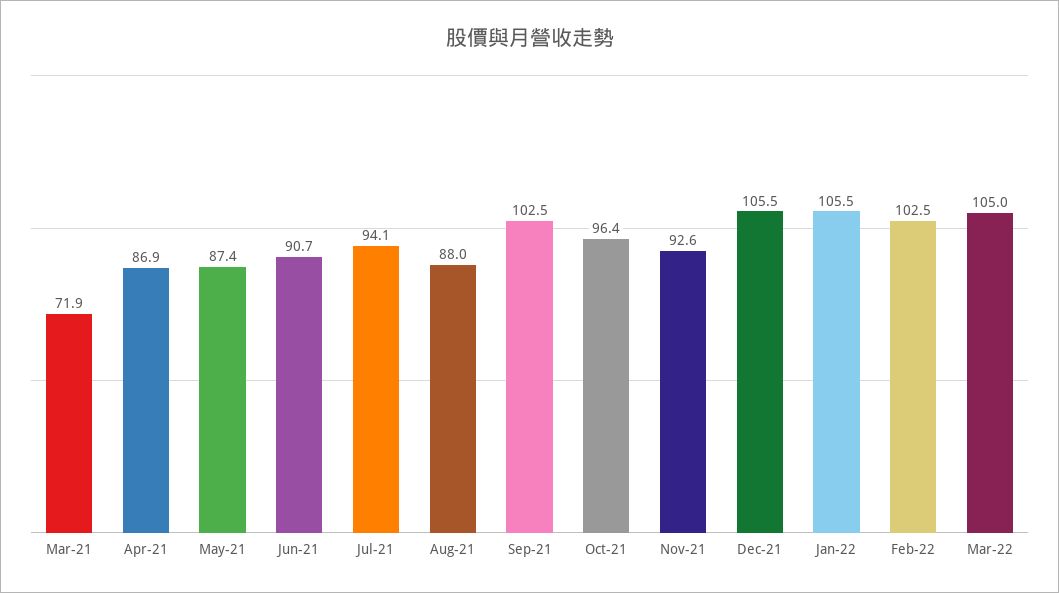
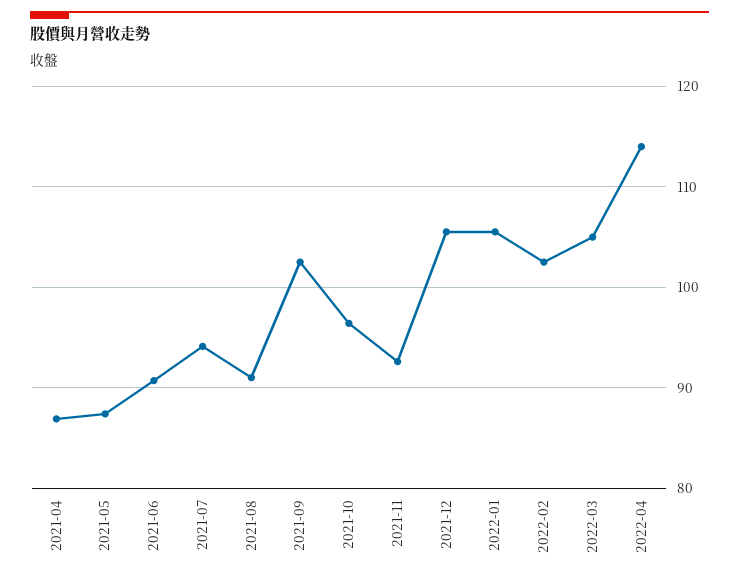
Mar-21: 71.9 -> none
Aug-21: 88 -> 91
2022-04: none -> 114

